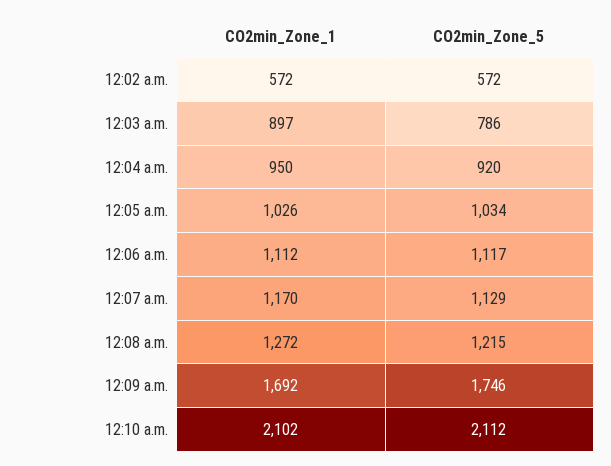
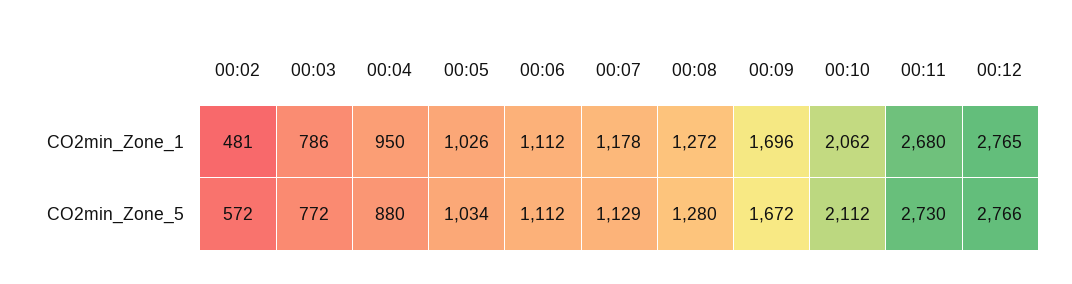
CO2min_Zone_1, 12:02 a.m.: 572 -> 481
CO2min_Zone_1, 12:03 a.m.: 897 -> 786
CO2min_Zone_5, 12:03 a.m.: 786 -> 772
CO2min_Zone_5, 12:04 a.m.: 920 -> 880
CO2min_Zone_5, 12:06 a.m.: 1117 -> 1112
CO2min_Zone_1, 12:07 a.m.: 1170 -> 1178
CO2min_Zone_5, 12:08 a.m.: 1215 -> 1280
CO2min_Zone_1, 12:09 a.m.: 1692 -> 1696
CO2min_Zone_5, 12:09 a.m.: 1746 -> 1672
CO2min_Zone_1, 12:10 a.m.: 2102 -> 2062
CO2min_Zone_1, 00:11: none -> 2680
CO2min_Zone_1, 00:12: none -> 2765
CO2min_Zone_5, 00:11: none -> 2730
CO2min_Zone_5, 00:12: none -> 2766

